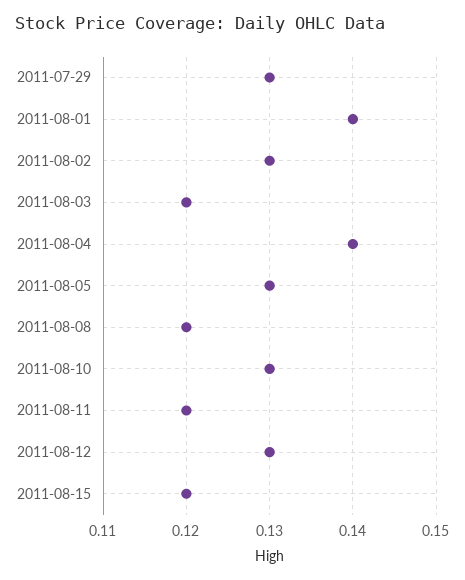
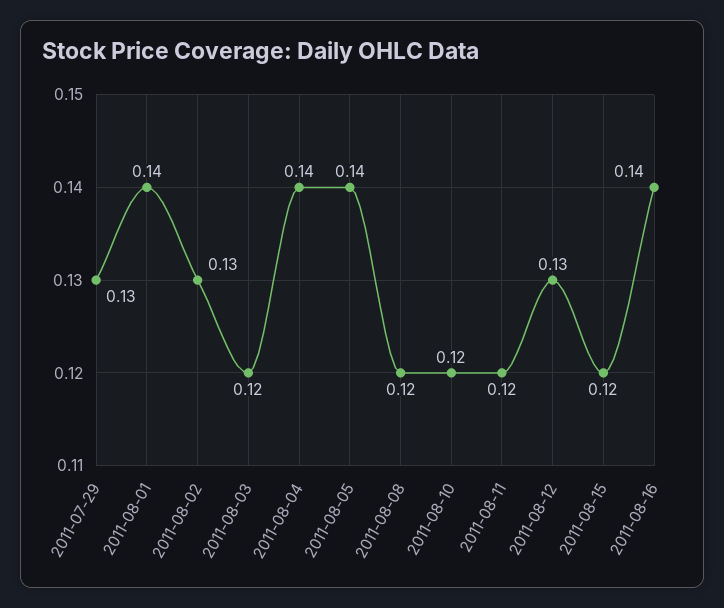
2011-08-05: 0.13 -> 0.14
2011-08-10: 0.13 -> 0.12
2011-08-16: none -> 0.14

